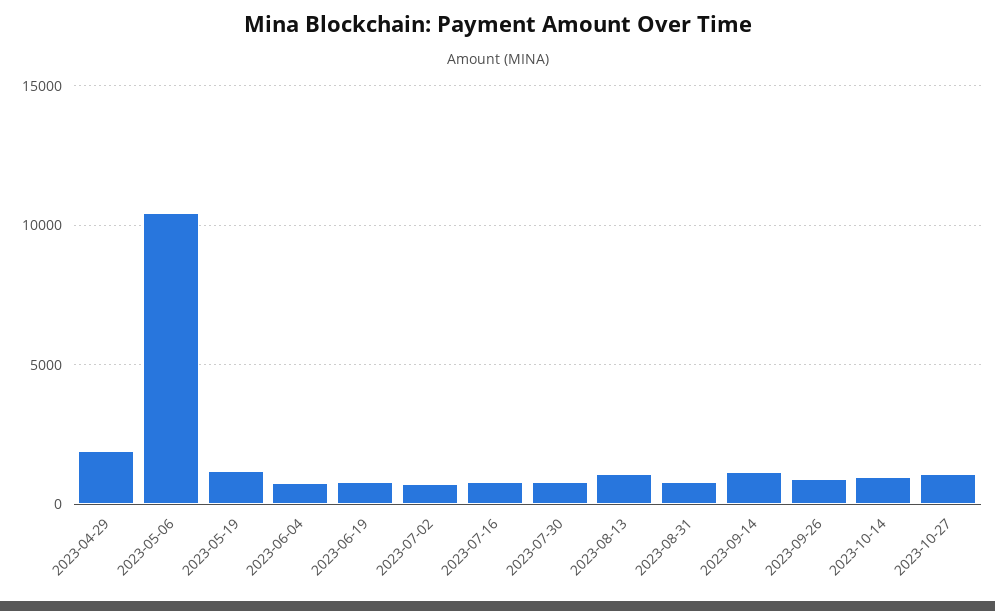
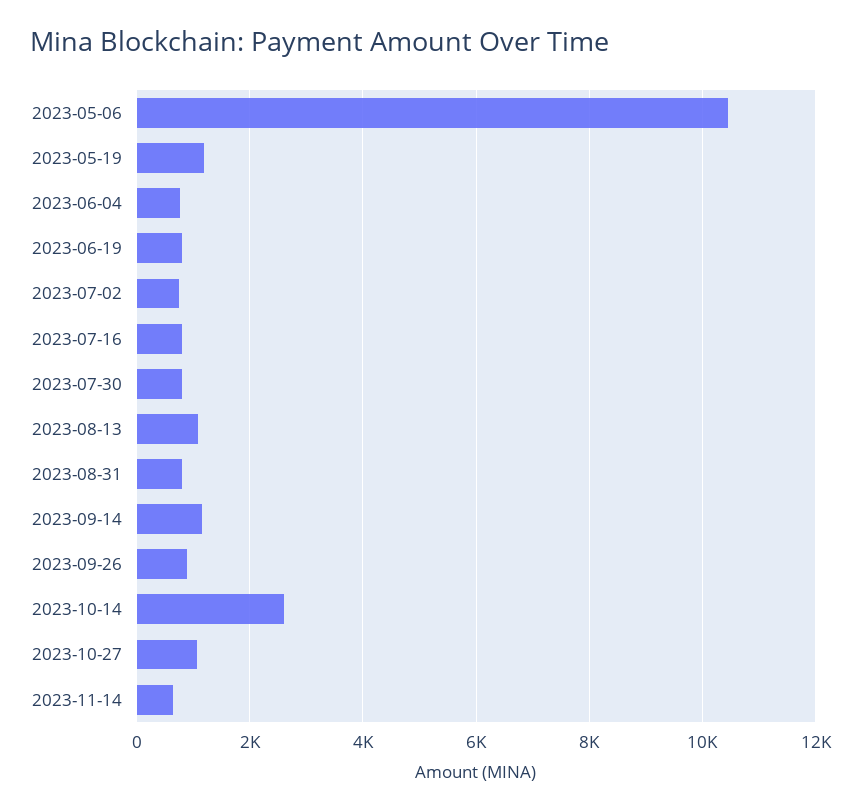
2023-04-29: 2000 -> none
2023-10-14: 1000 -> 2600
2023-11-14: none -> 600

